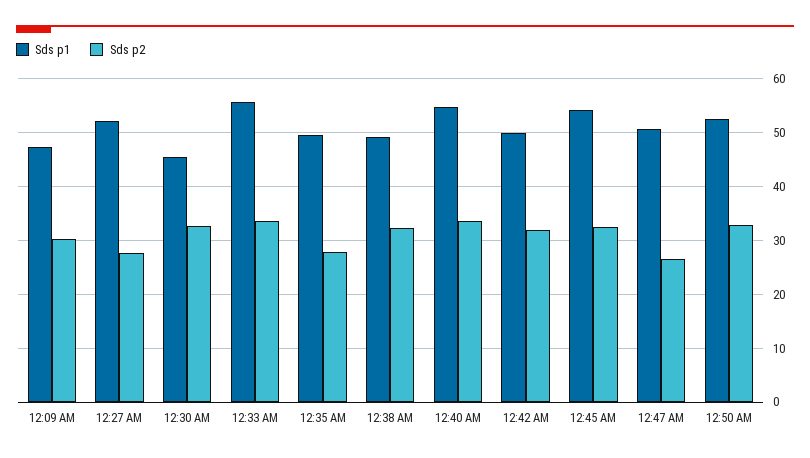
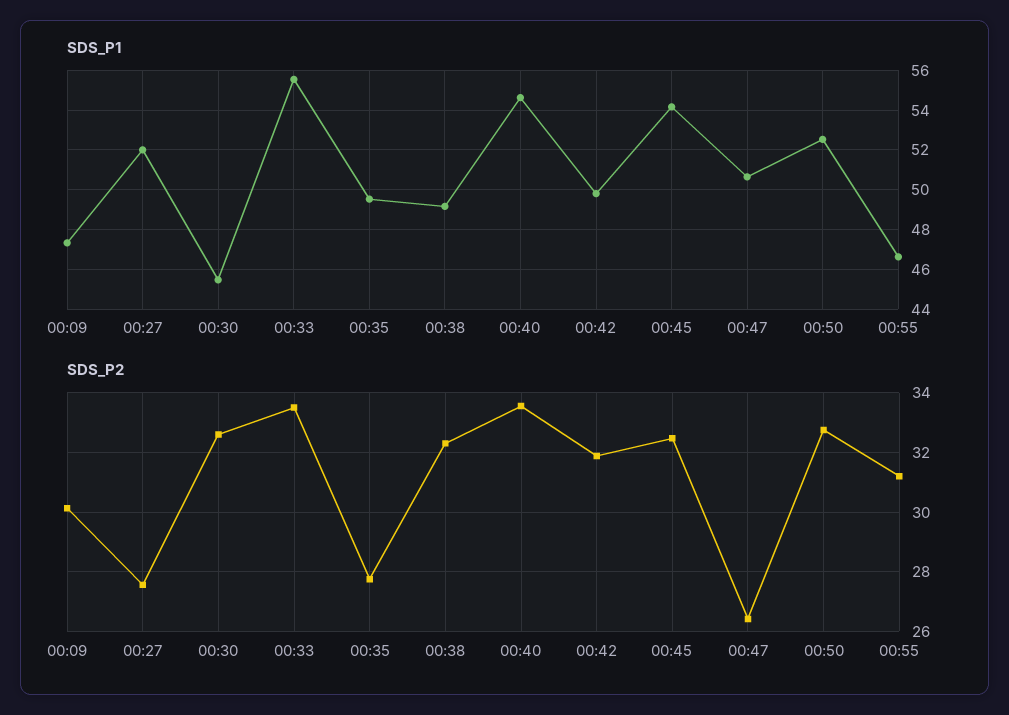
Sds p1, 00:55: none -> 46.5
Sds p2, 00:55: none -> 31.25

